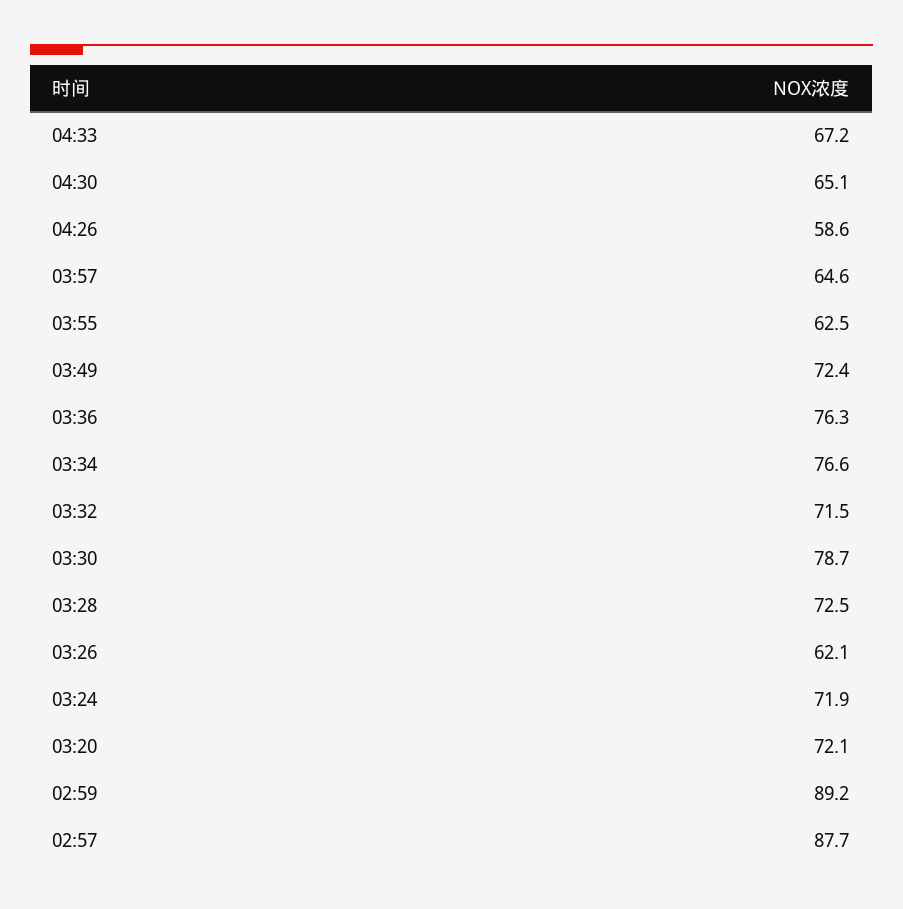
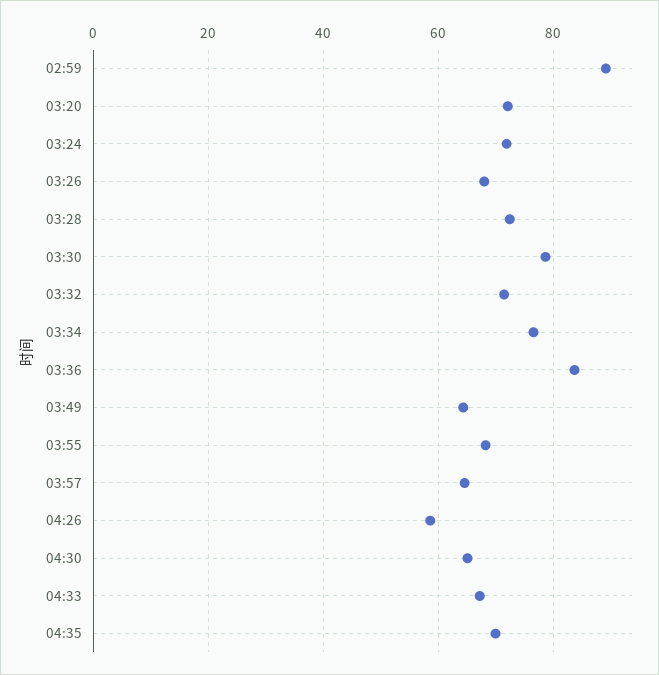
03:55: 62.5 -> 68
03:49: 72.4 -> 64
03:36: 76.3 -> 84
03:26: 62.1 -> 68
02:57: 87.7 -> none
04:35: none -> 70

